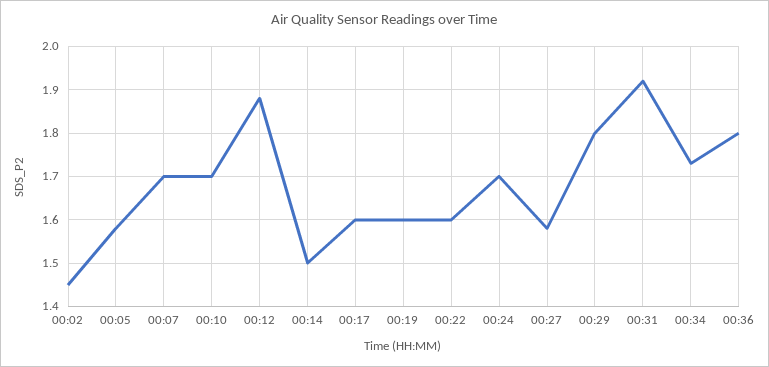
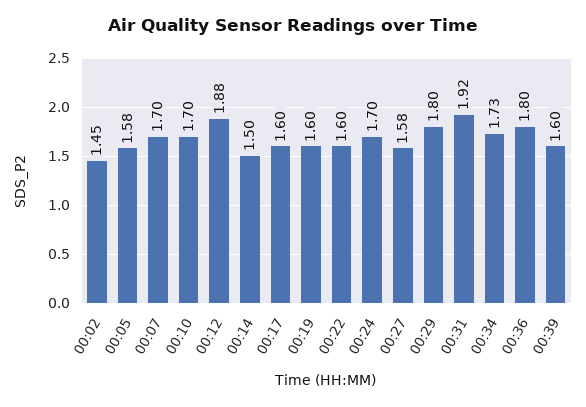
00:39: none -> 1.6

